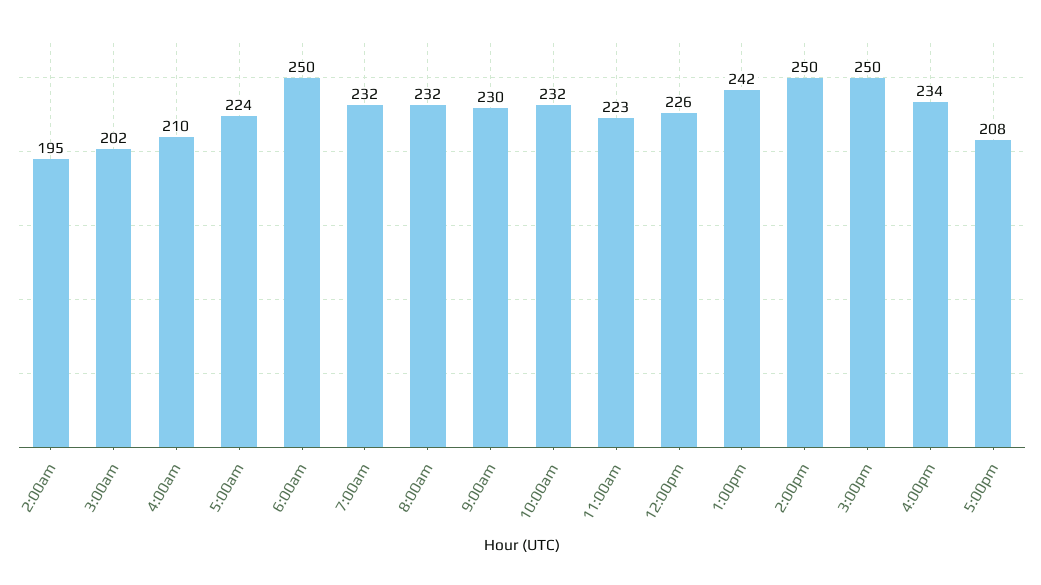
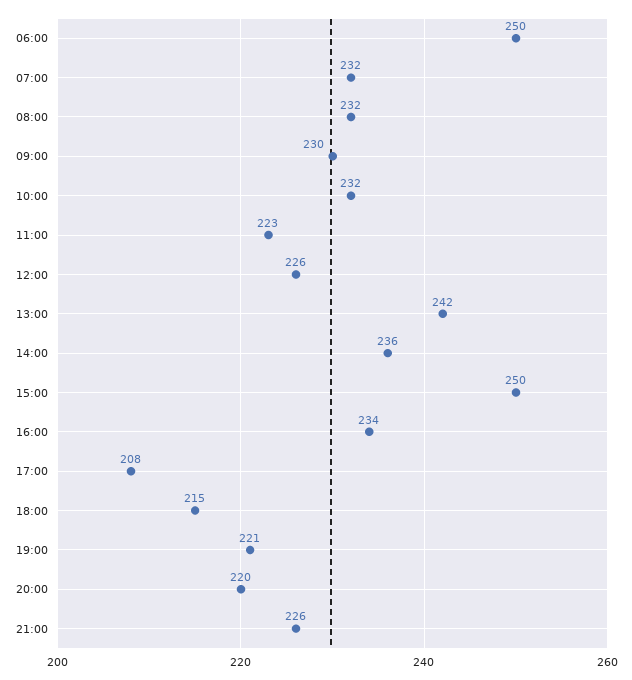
2:00am: 195 -> none
3:00am: 202 -> none
4:00am: 210 -> none
5:00am: 224 -> none
2:00pm: 250 -> 236
18:00: none -> 215
19:00: none -> 221
20:00: none -> 220
21:00: none -> 226

